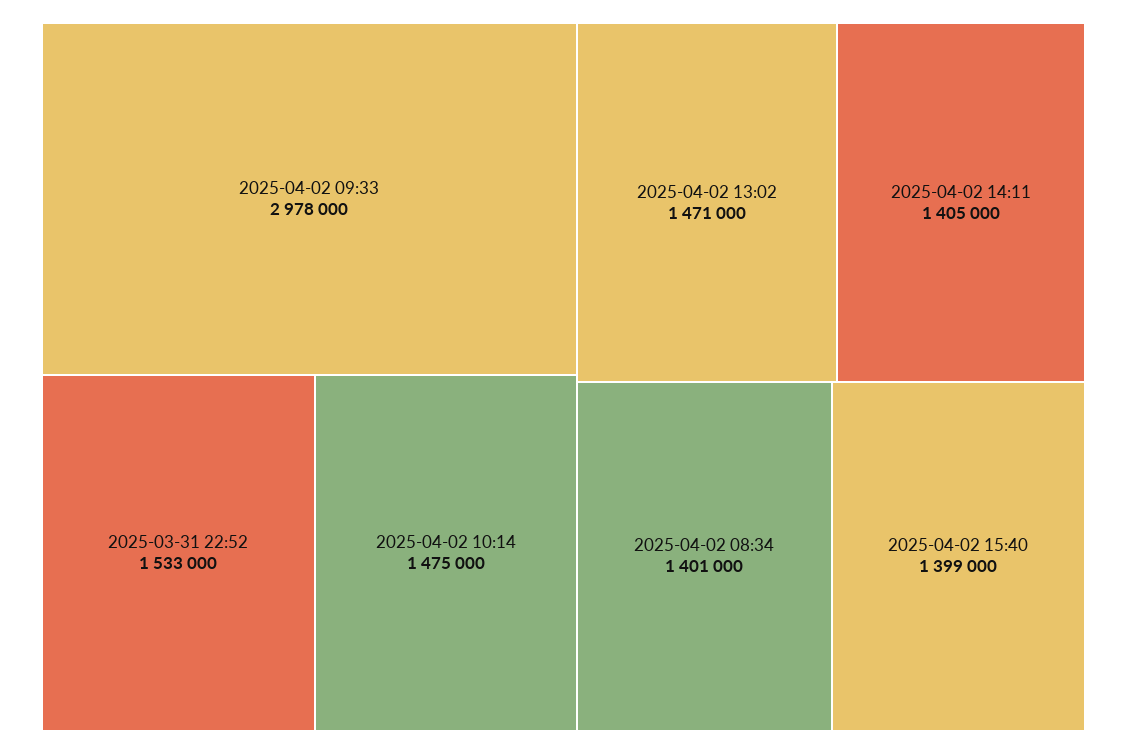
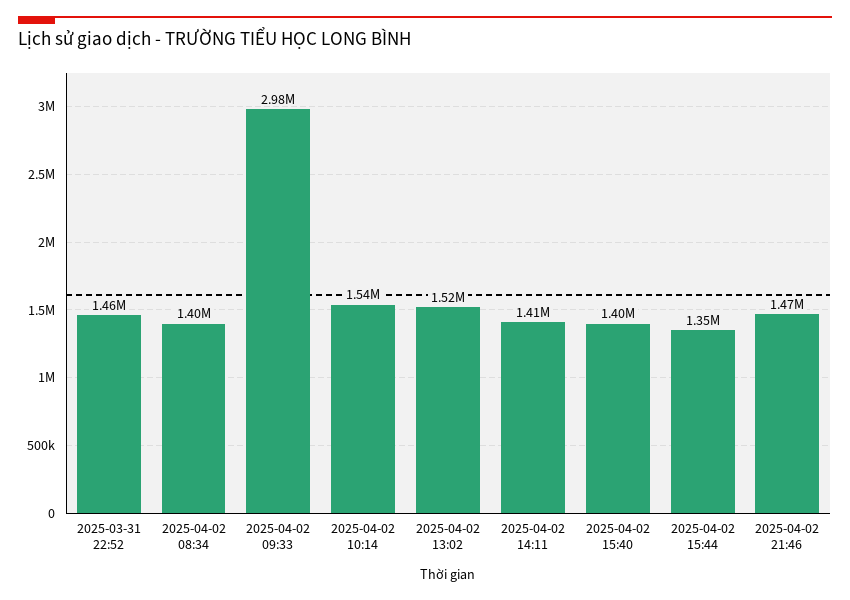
2025-03-31 22:52: 1533000 -> 1460000
2025-04-02 10:14: 1475000 -> 1540000
2025-04-02 13:02: 1471000 -> 1520000
2025-04-02 15:44: none -> 1350000
2025-04-02 21:46: none -> 1470000

